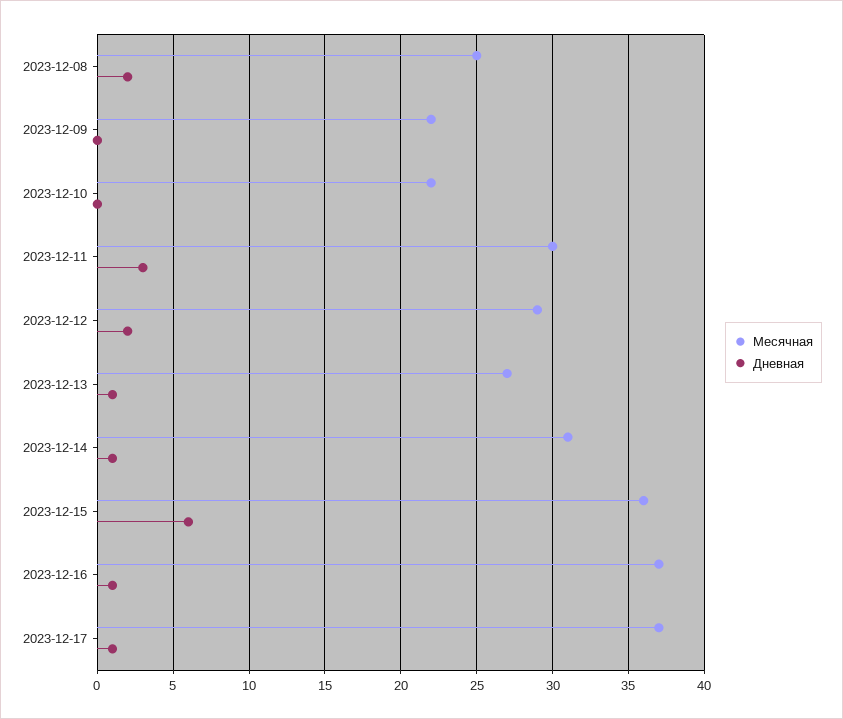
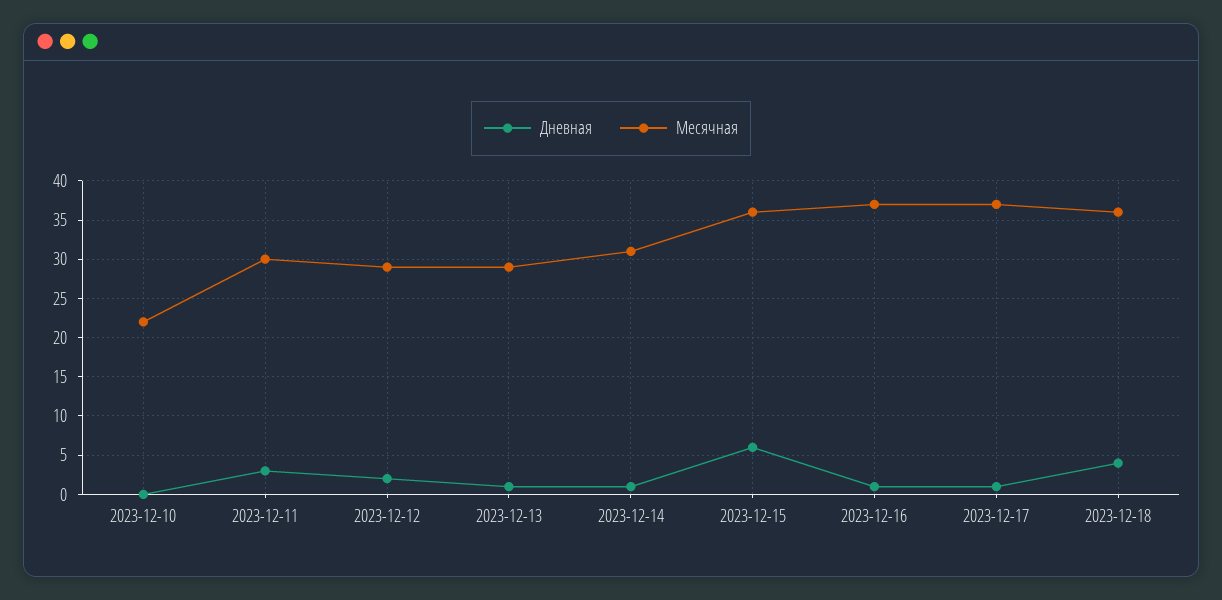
Месячная, 2023-12-08: 25 -> none
Дневная, 2023-12-08: 2 -> none
Месячная, 2023-12-09: 22 -> none
Дневная, 2023-12-09: 0 -> none
Месячная, 2023-12-13: 27 -> 29
Дневная, 2023-12-18: none -> 4
Месячная, 2023-12-18: none -> 36

